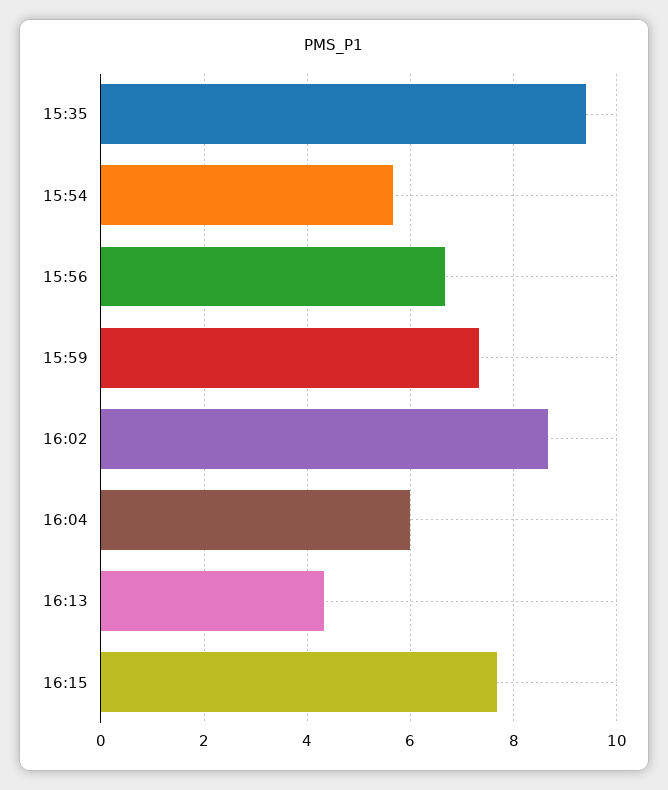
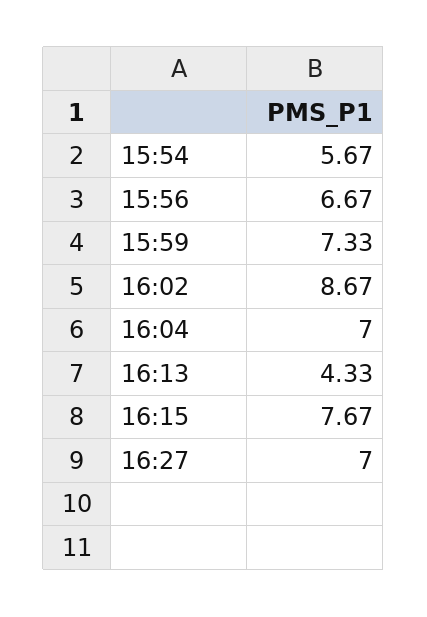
15:35: 9.4 -> none
16:04: 6 -> 7
16:27: none -> 7

